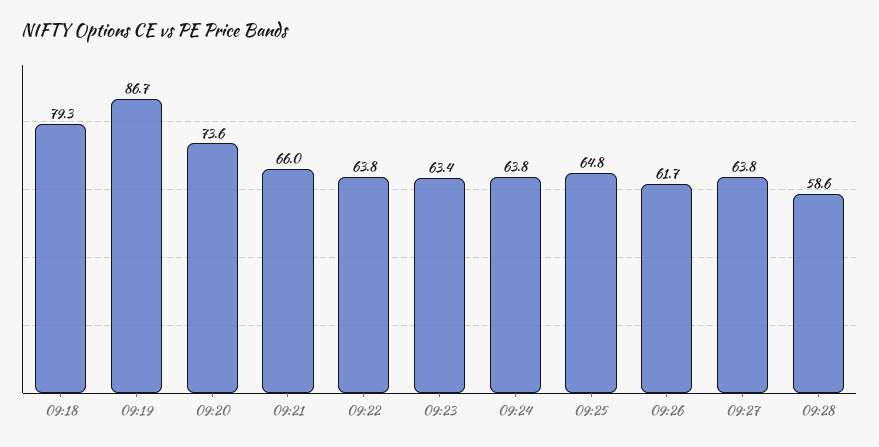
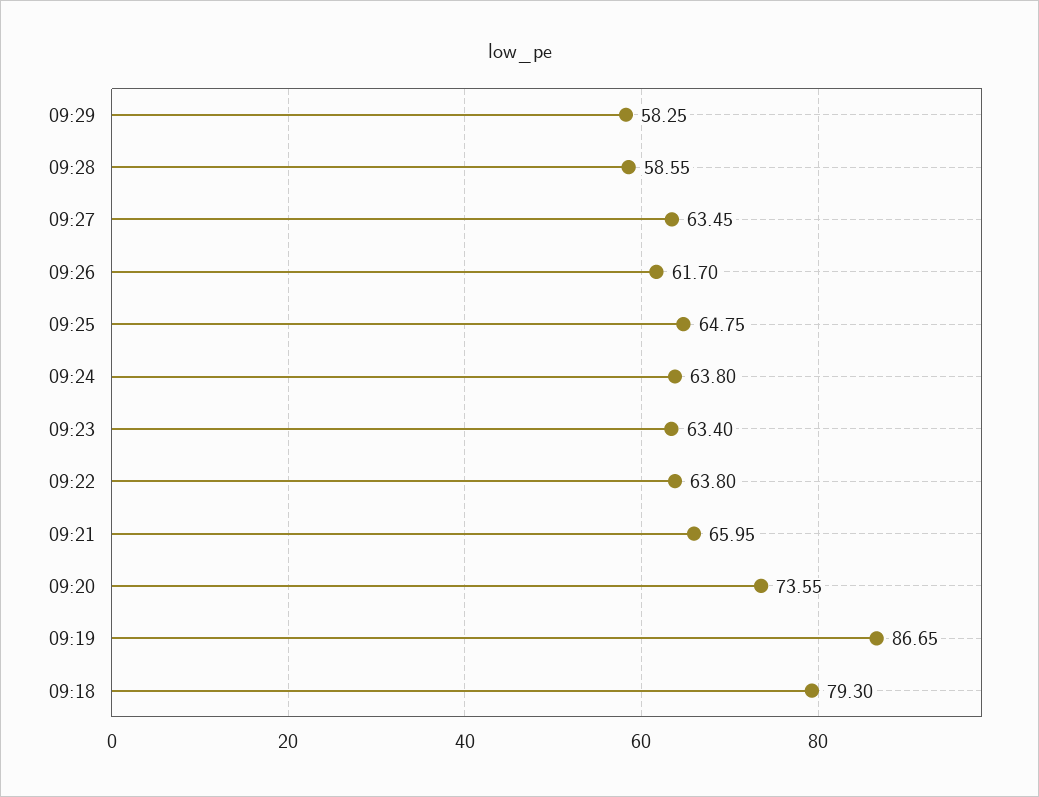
09:27: 63.8 -> 63.45
09:29: none -> 58.25

